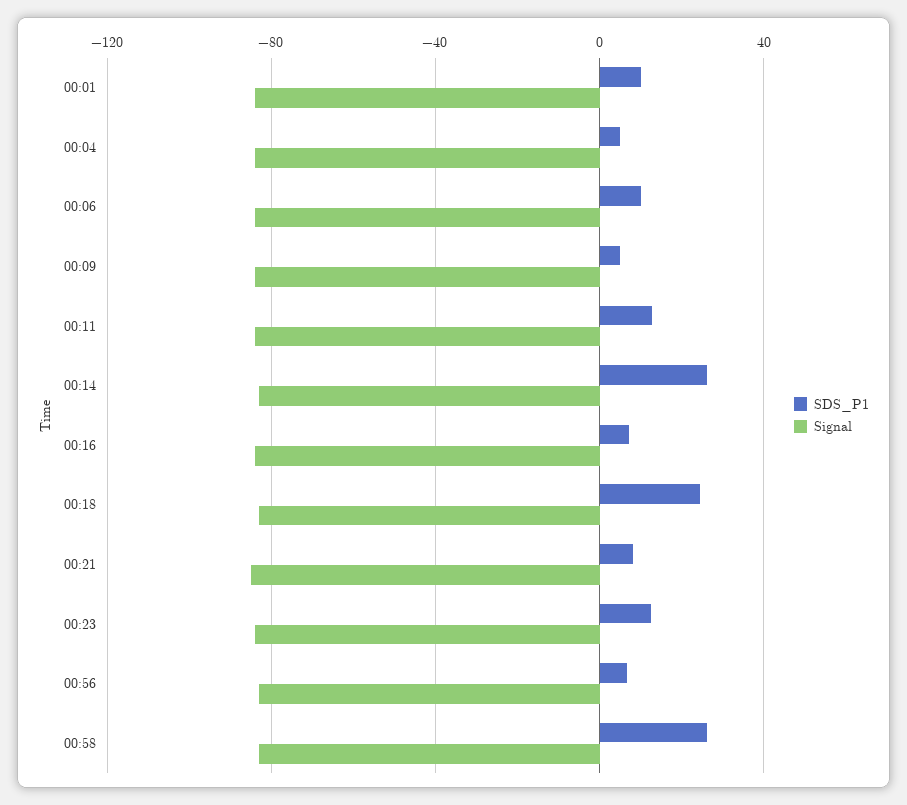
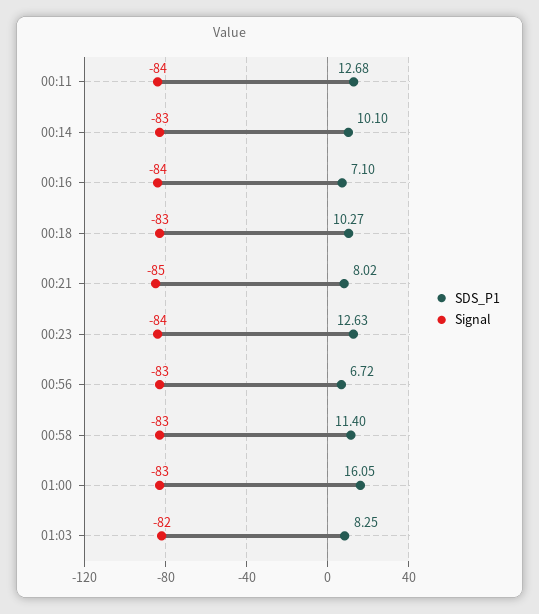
SDS_P1, 00:01: 10 -> none
Signal, 00:01: -85 -> none
SDS_P1, 00:04: 5 -> none
Signal, 00:04: -85 -> none
SDS_P1, 00:06: 10 -> none
Signal, 00:06: -85 -> none
SDS_P1, 00:09: 5 -> none
Signal, 00:09: -85 -> none
SDS_P1, 00:14: 25 -> 10.1
SDS_P1, 00:18: 25 -> 10.27
SDS_P1, 00:58: 25 -> 11.4
SDS_P1, 01:00: none -> 16.05
Signal, 01:00: none -> -83
SDS_P1, 01:03: none -> 8.25
Signal, 01:03: none -> -82

